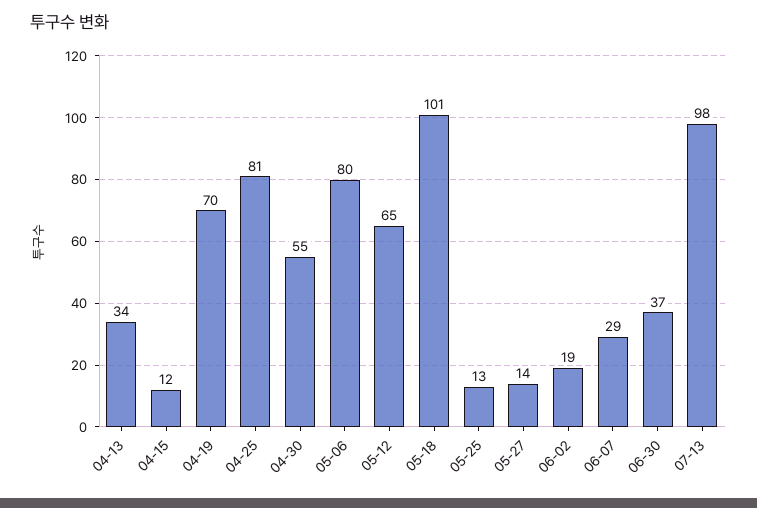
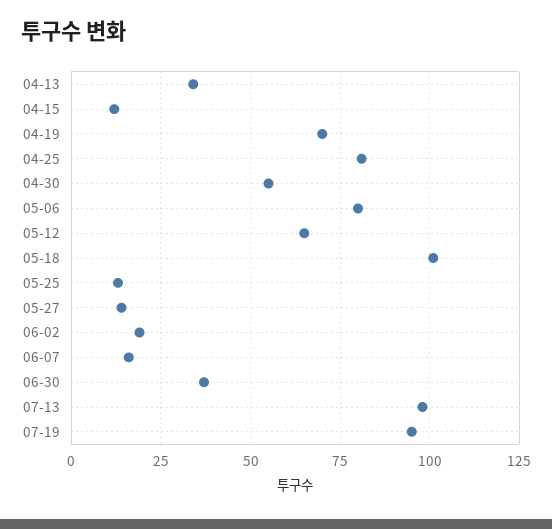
06-07: 29 -> 15
07-19: none -> 95

